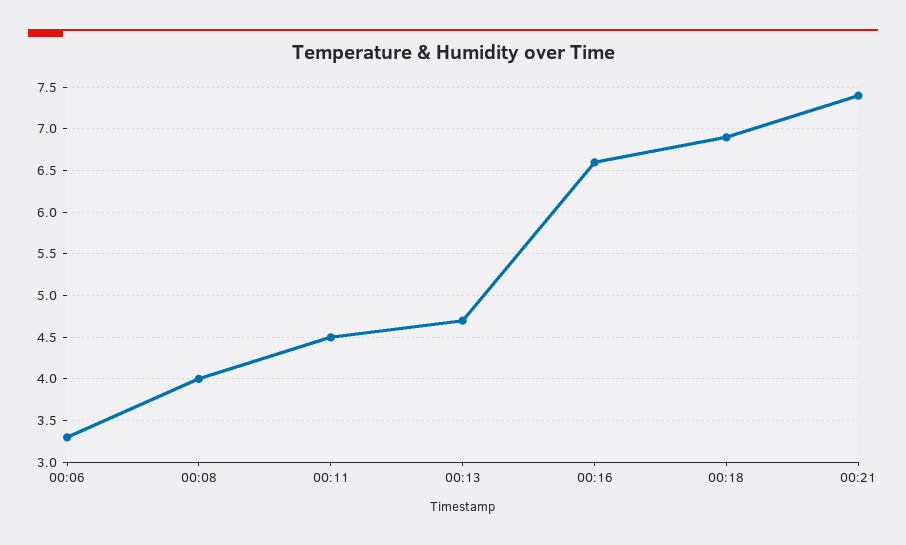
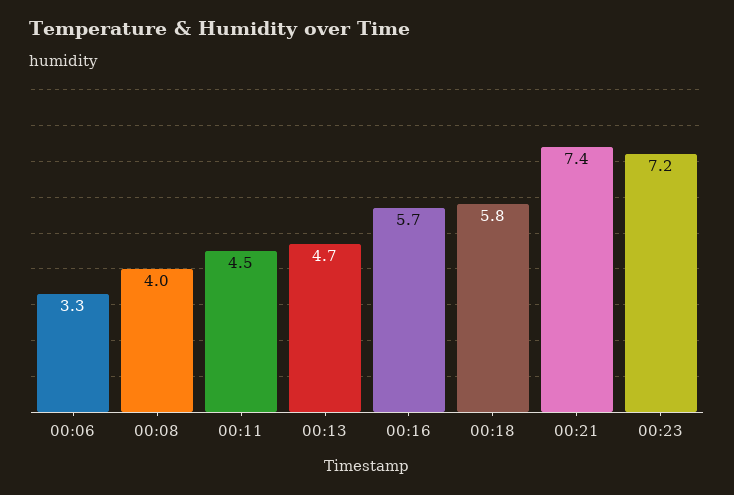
00:16: 6.6 -> 5.7
00:18: 6.9 -> 5.8
00:23: none -> 7.2

